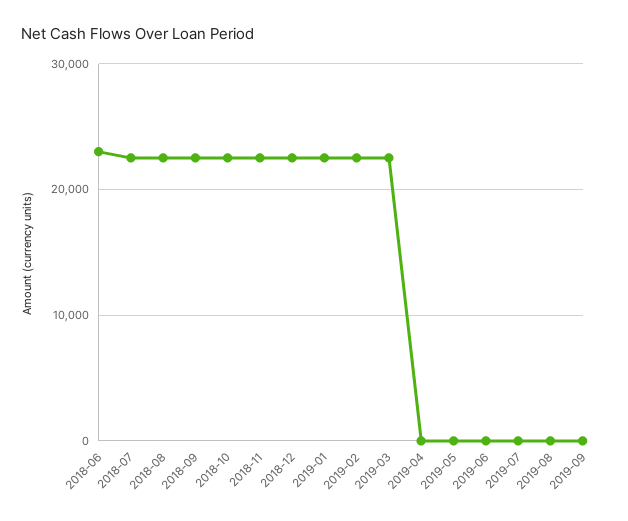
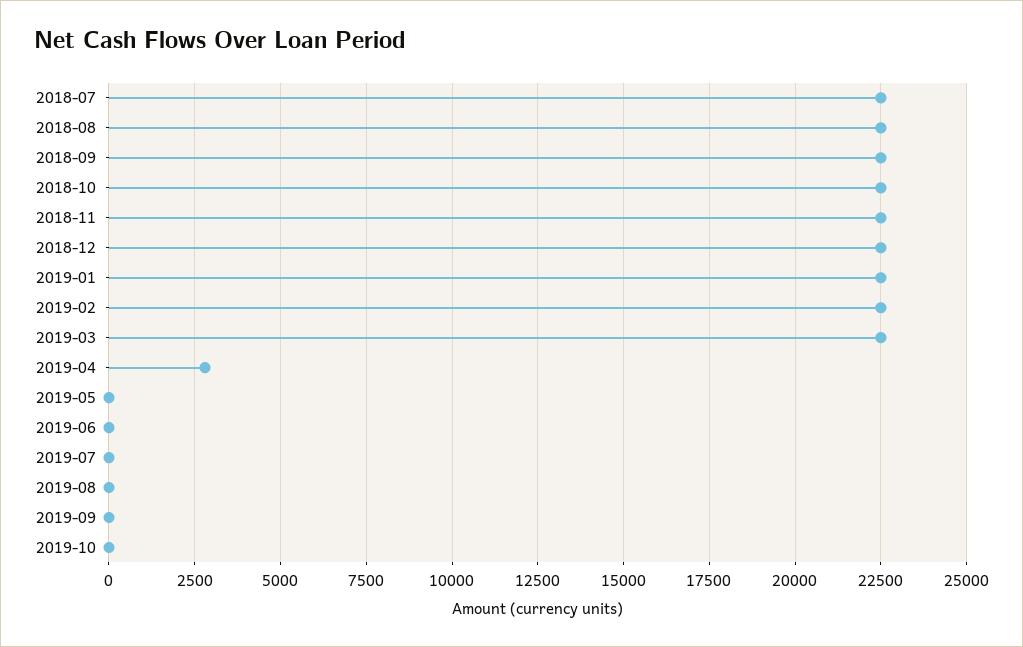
2018-06: 23000 -> none
2019-04: 0 -> 2750
2019-10: none -> 0

